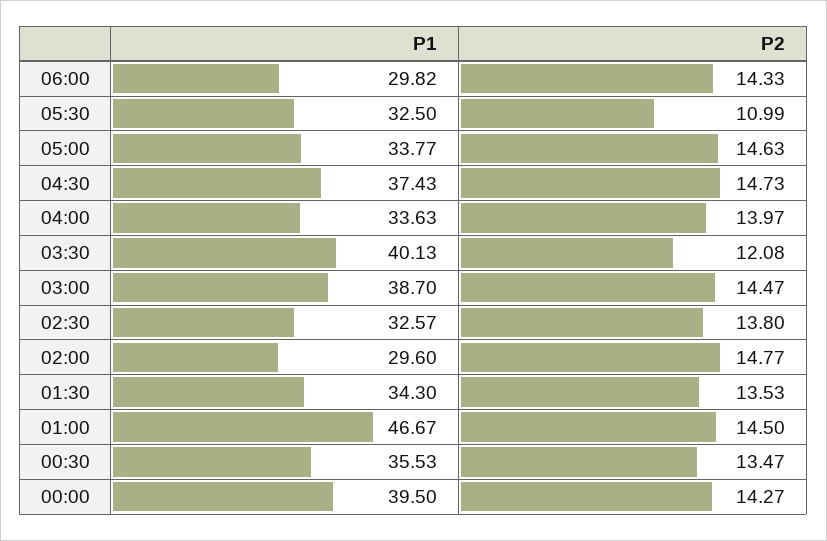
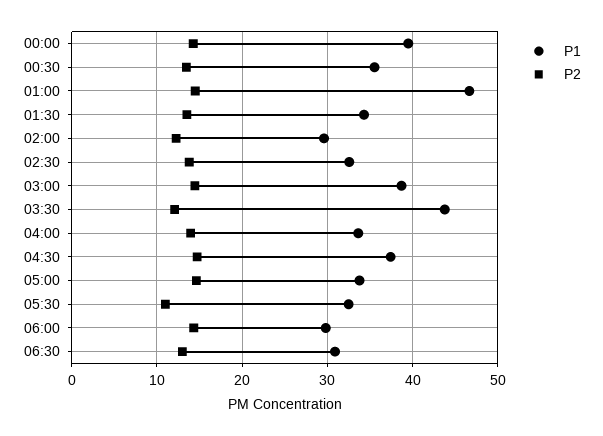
P1, 03:30: 40.13 -> 44
P2, 02:00: 14.77 -> 12
P1, 06:30: none -> 31
P2, 06:30: none -> 13

